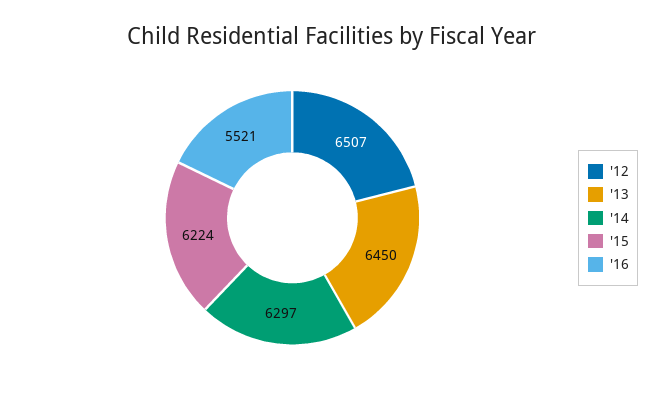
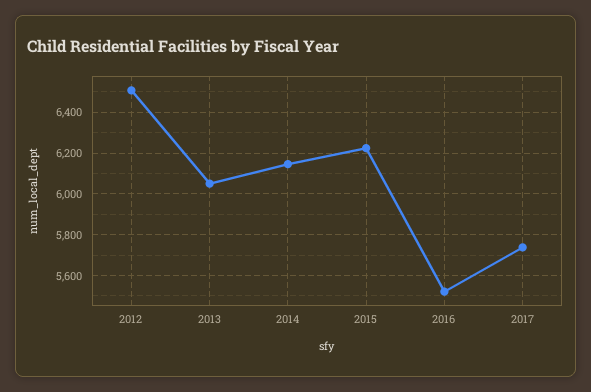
'13: 6450 -> 6050
'14: 6297 -> 6150
2017: none -> 5750

